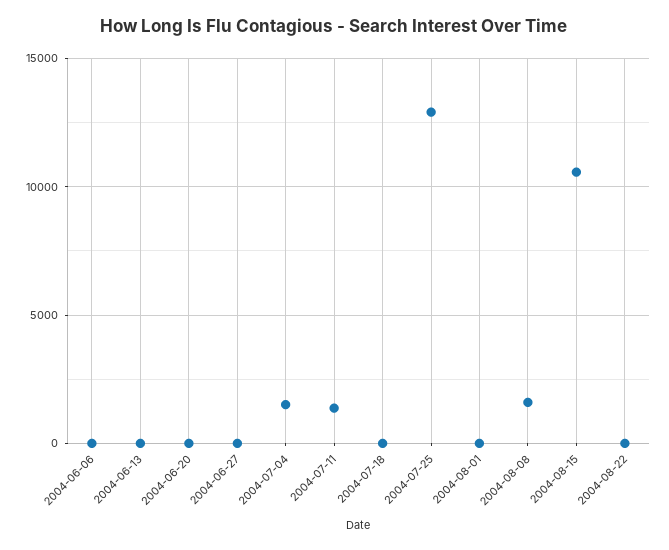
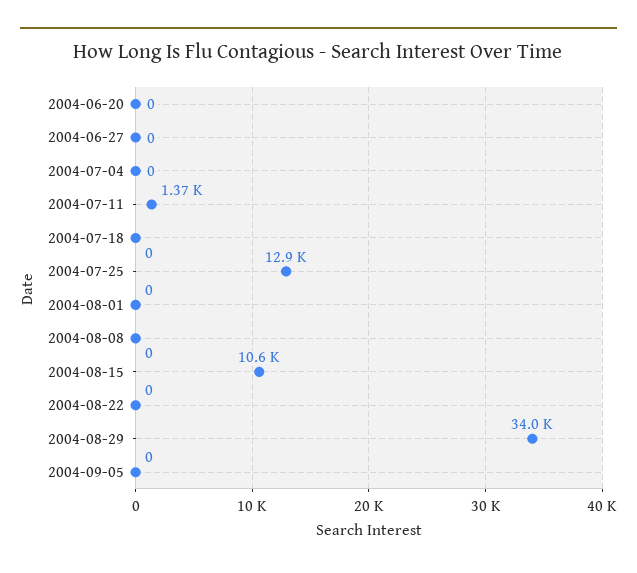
2004-06-06: 0 -> none
2004-06-13: 0 -> none
2004-07-04: 1500 -> 0
2004-08-08: 1500 -> 0
2004-08-29: none -> 34000
2004-09-05: none -> 0

